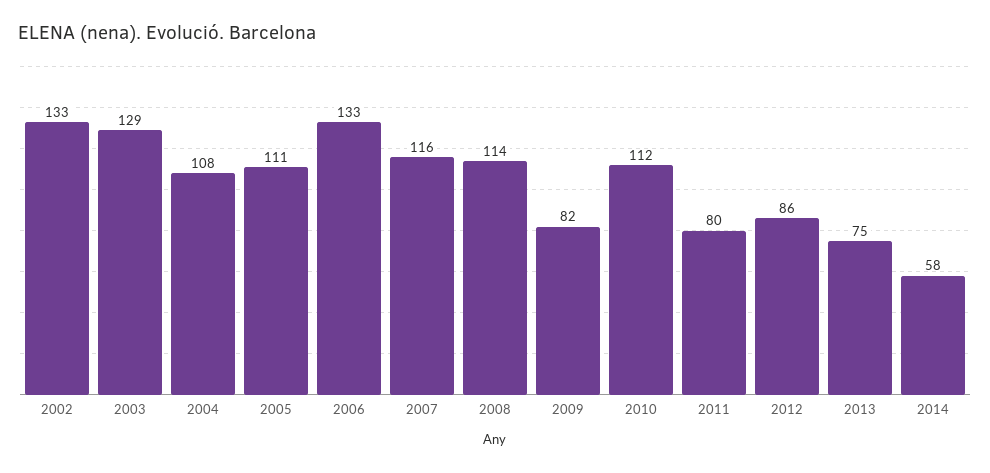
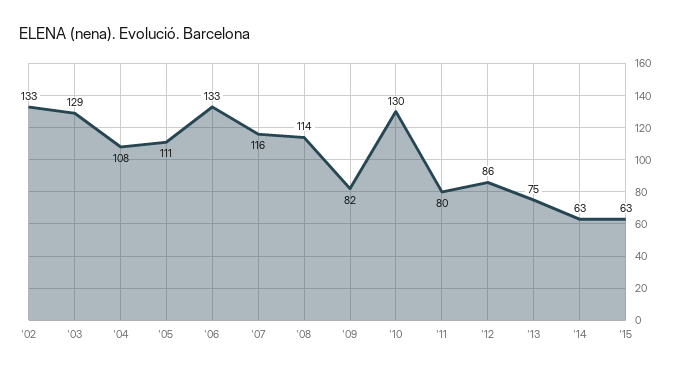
2010: 112 -> 130
2014: 58 -> 63
'15: none -> 63

